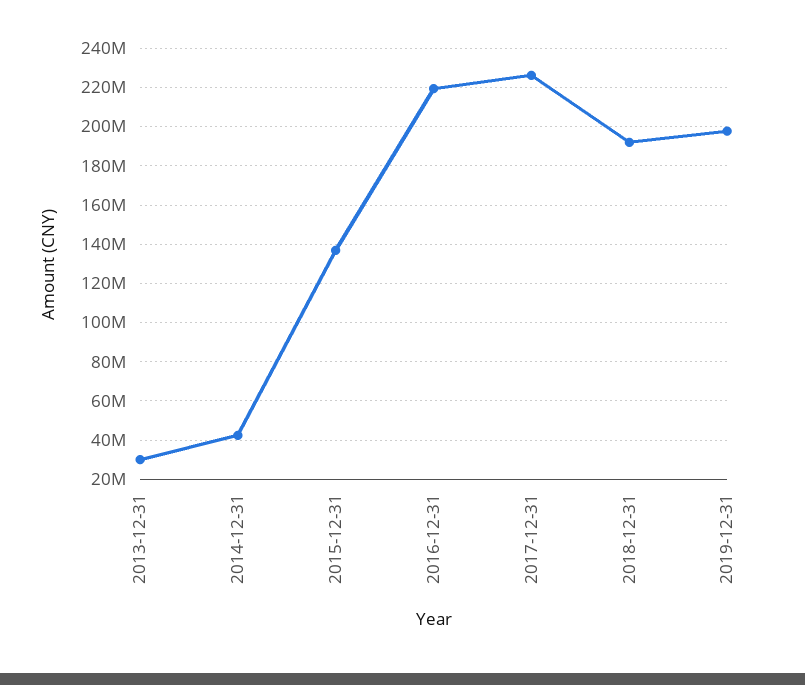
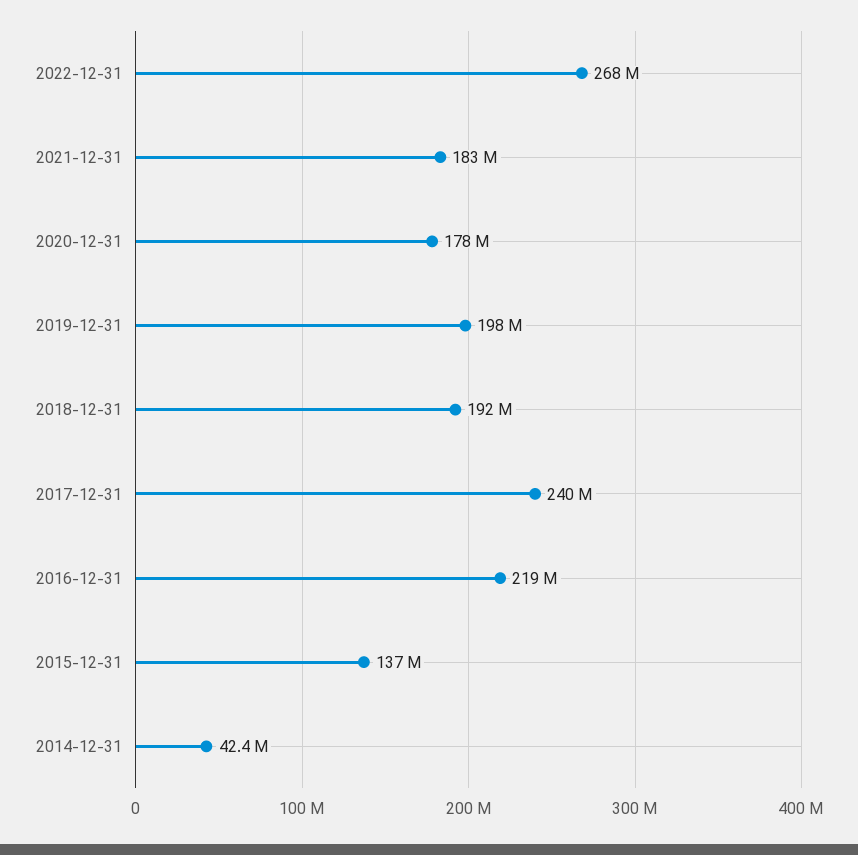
2013-12-31: 30000000 -> none
2017-12-31: 225000000 -> 240000000
2022-12-31: none -> 268000000
2021-12-31: none -> 183000000
2020-12-31: none -> 178000000

